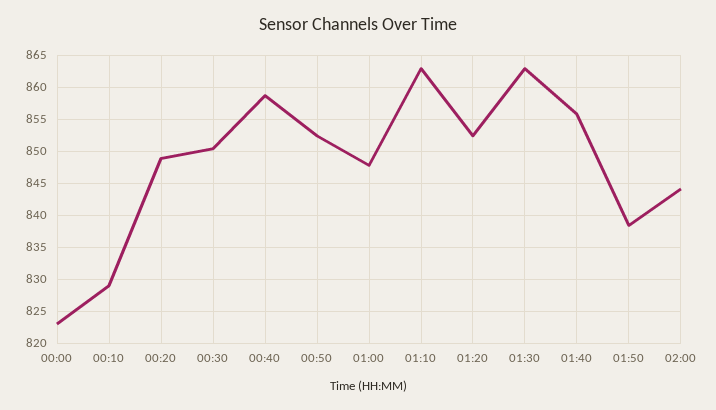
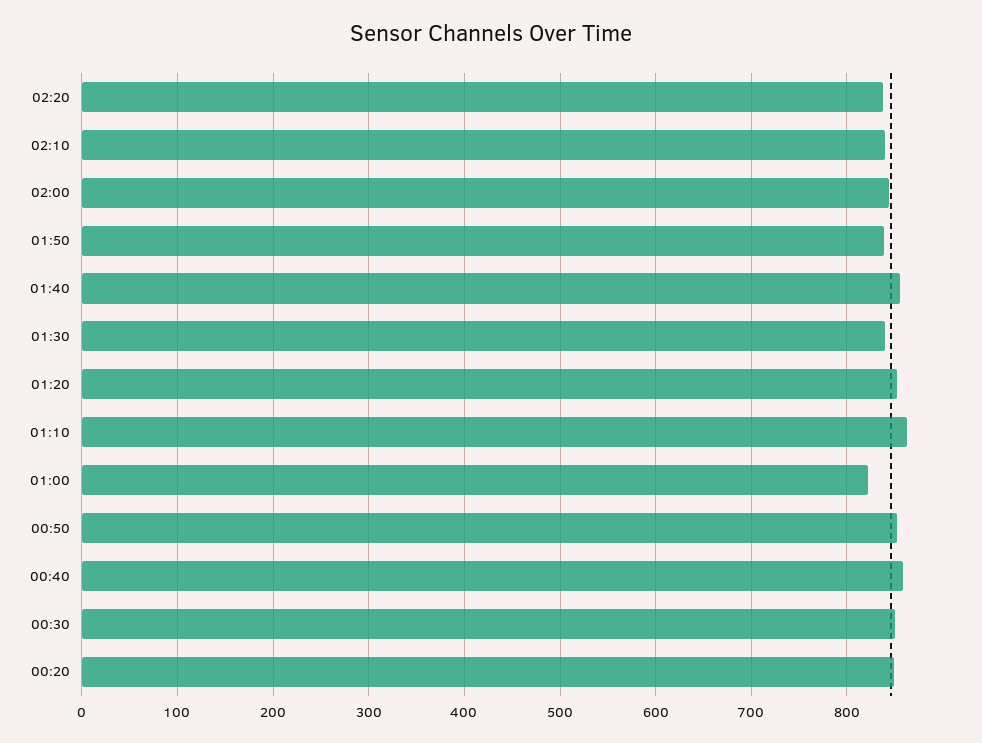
00:00: 823 -> none
00:10: 829 -> none
01:00: 848 -> 820
01:30: 863 -> 840
02:20: none -> 840
02:10: none -> 840

